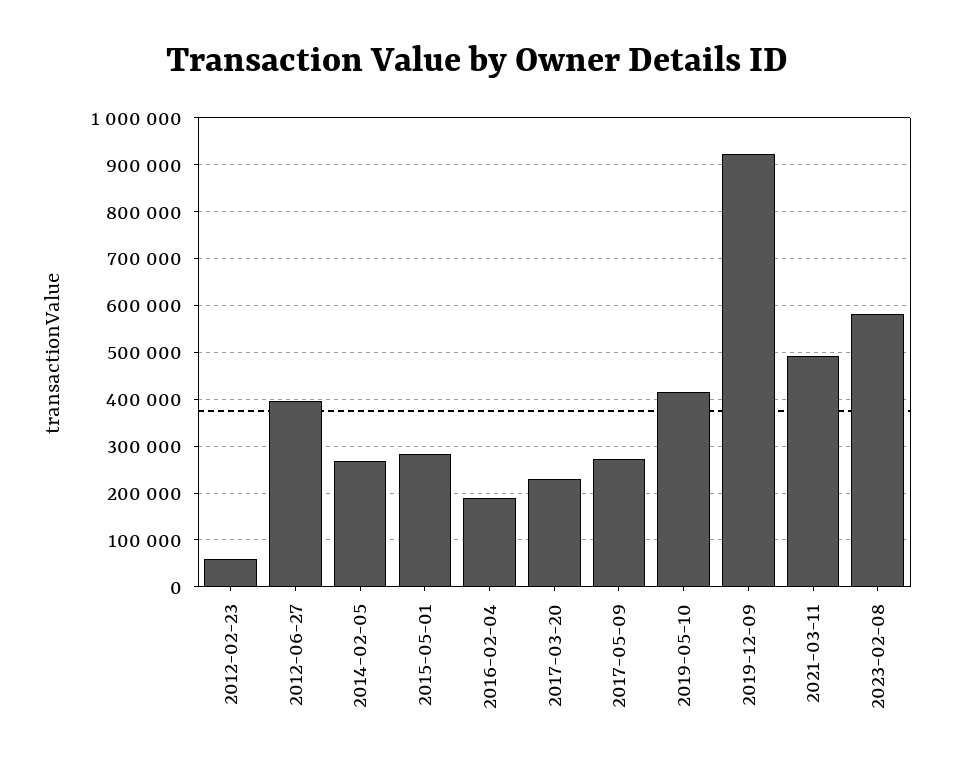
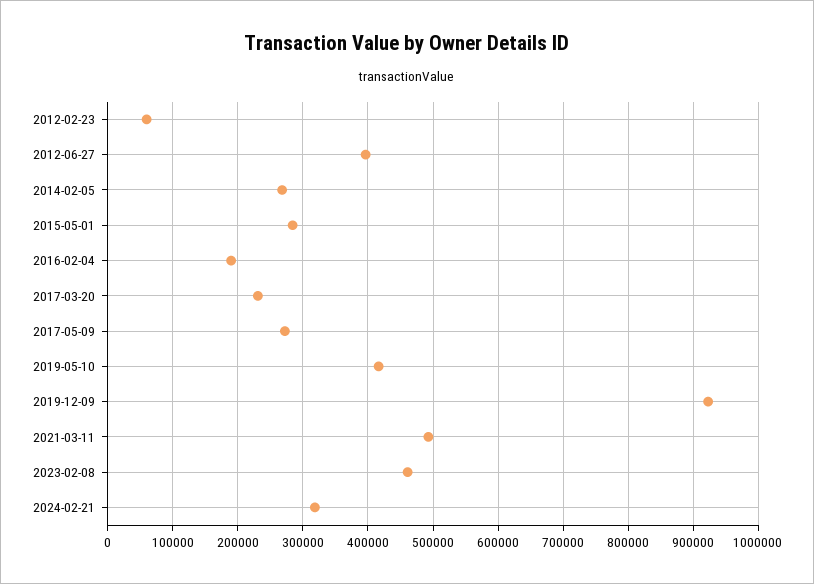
2023-02-08: 580000 -> 460000
2024-02-21: none -> 320000

